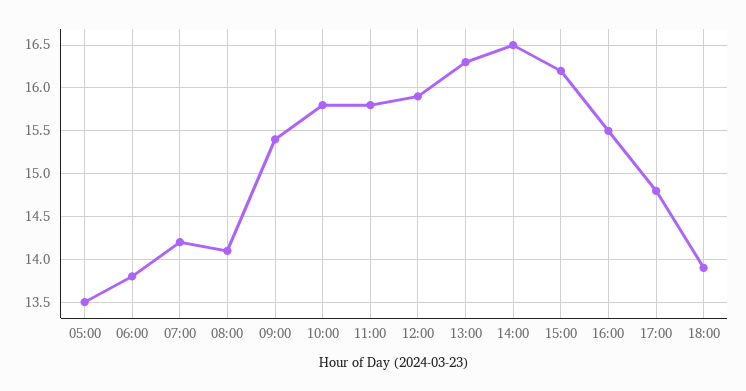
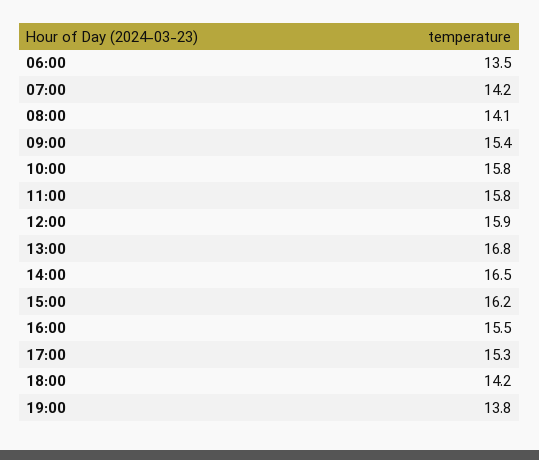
05:00: 13.5 -> none
06:00: 13.8 -> 13.5
13:00: 16.3 -> 16.8
17:00: 14.8 -> 15.3
18:00: 13.9 -> 14.2
19:00: none -> 13.8

